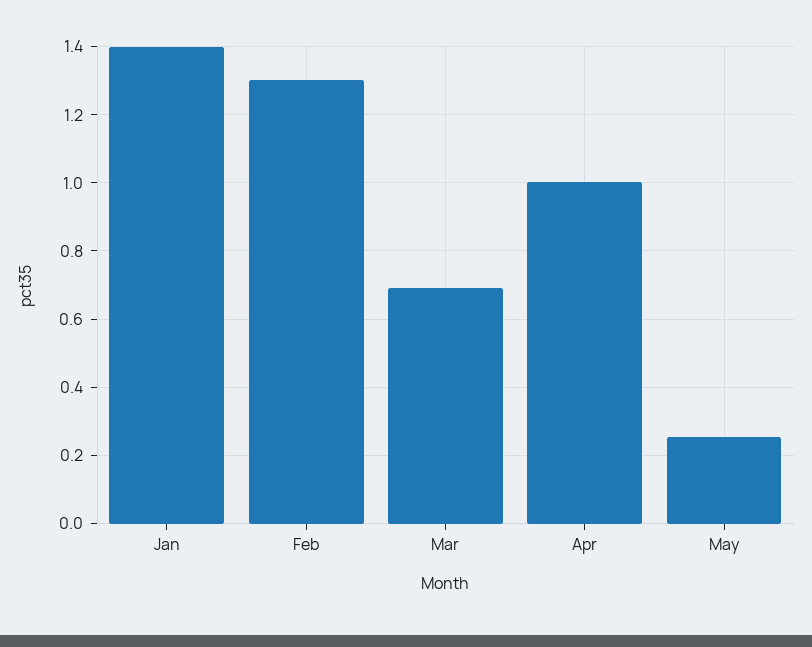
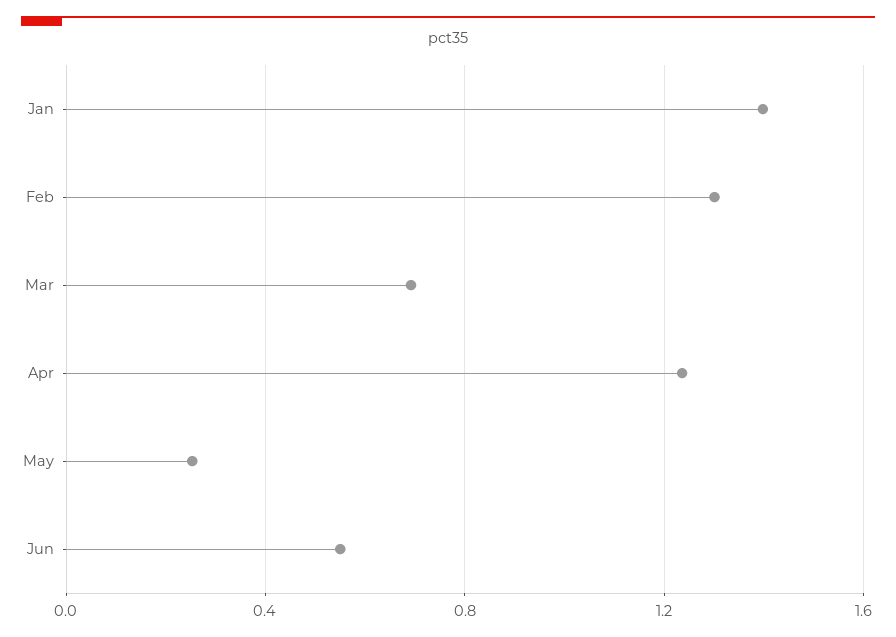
Apr: 1 -> 1.25
Jun: none -> 0.55

